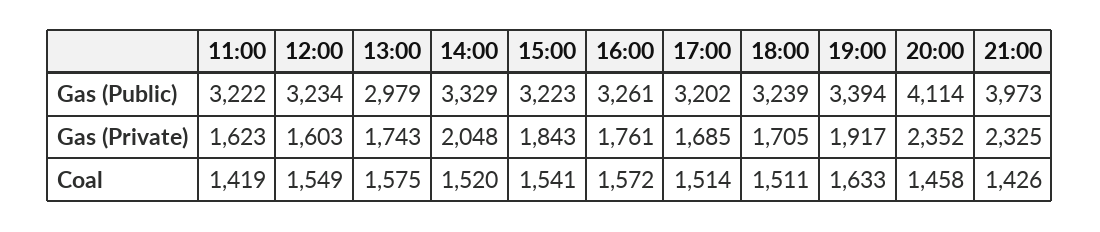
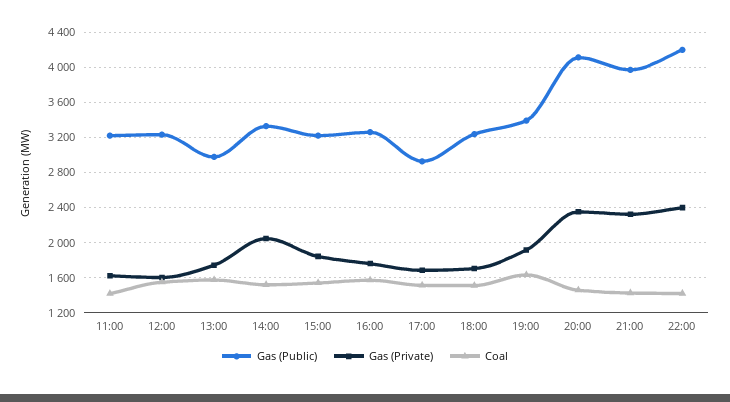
Gas (Public), 17:00: 3202 -> 2900
Gas (Public), 22:00: none -> 4200
Gas (Private), 22:00: none -> 2400
Coal, 22:00: none -> 1400

